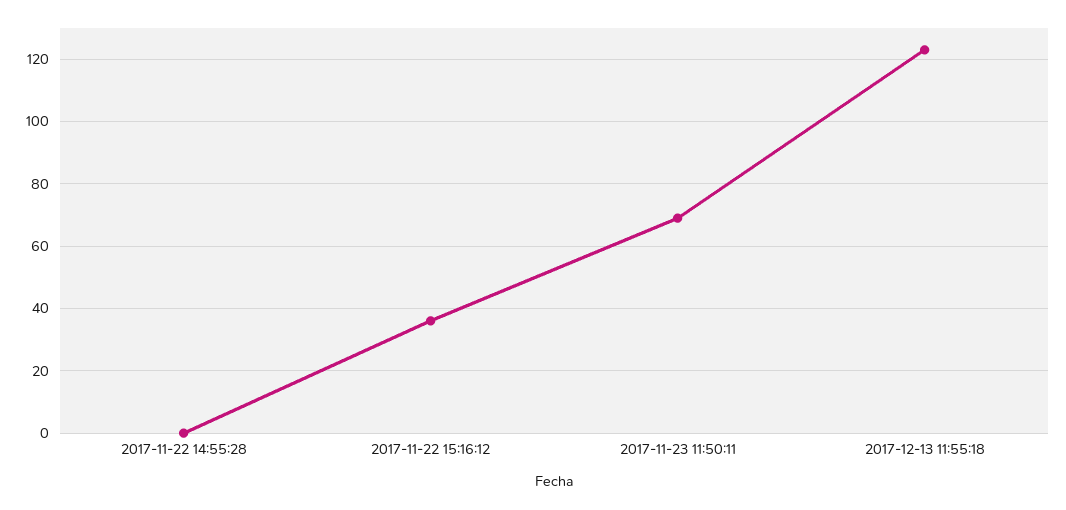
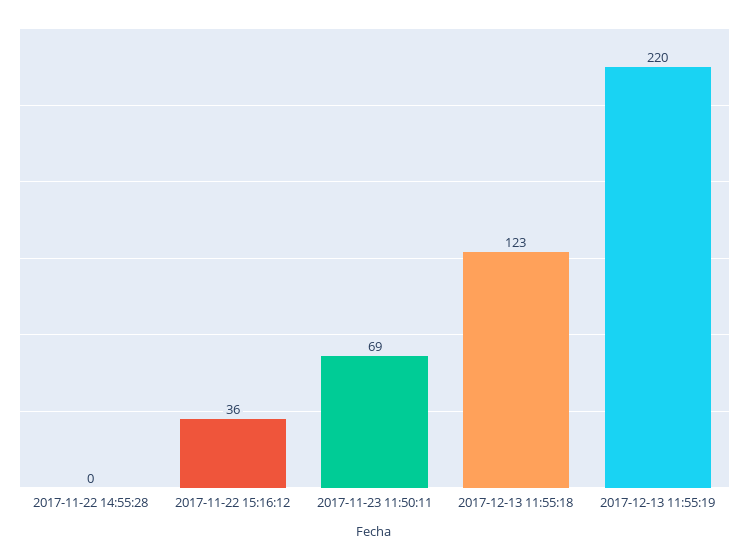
2017-12-13 11:55:19: none -> 220

